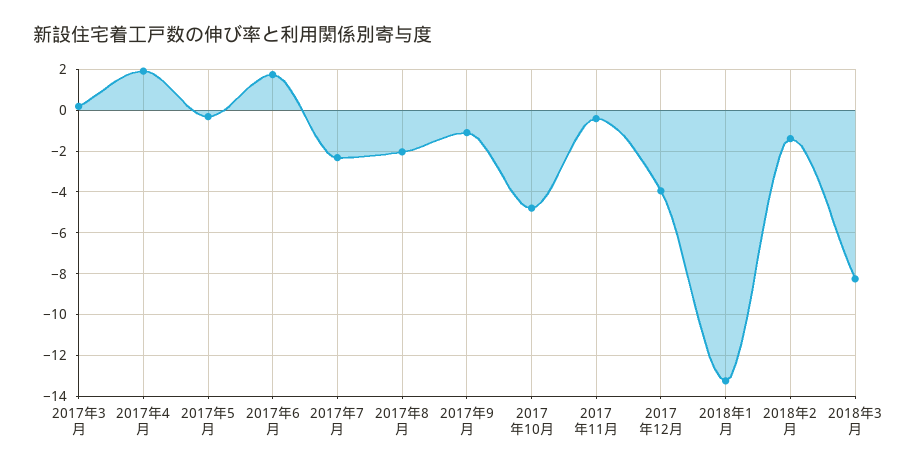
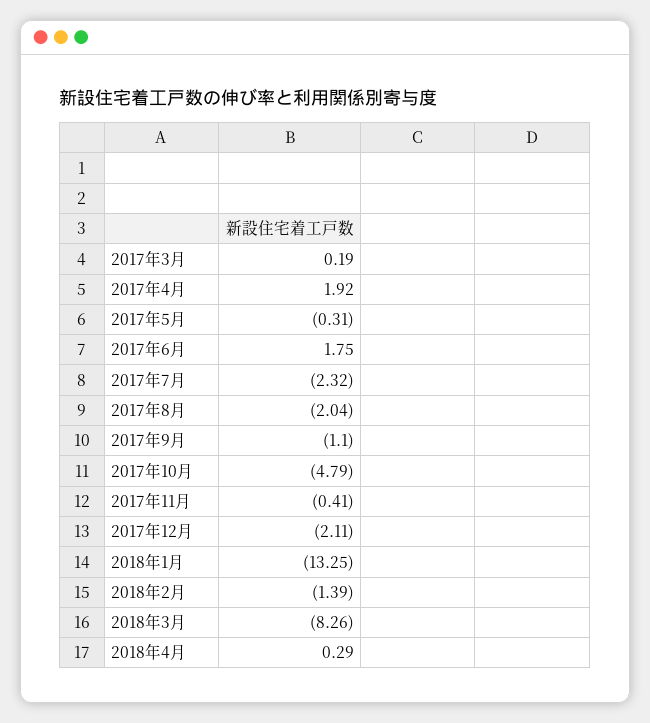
2017年12月: -4 -> -2.11
2018年4月: none -> 0.29

